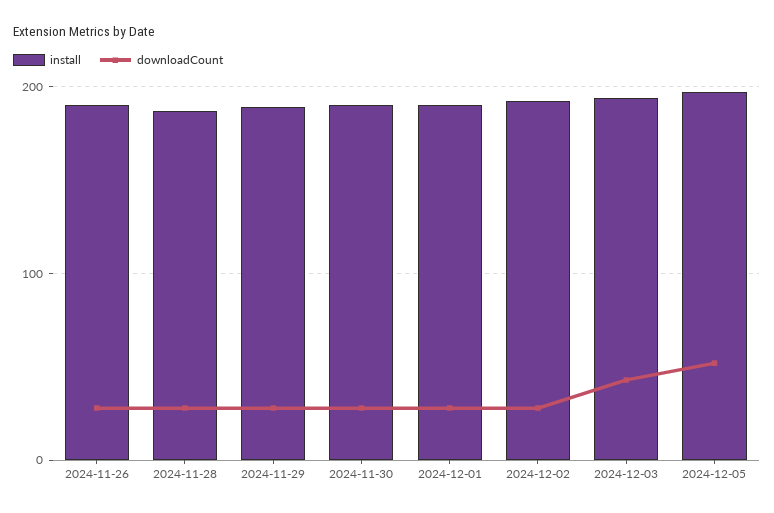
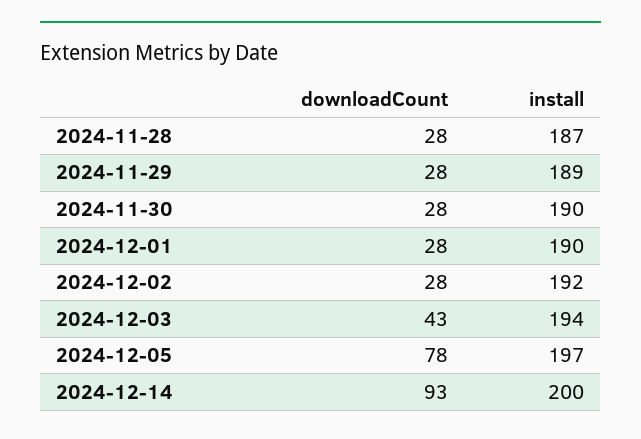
install, 2024-11-26: 190 -> none
downloadCount, 2024-11-26: 30 -> none
downloadCount, 2024-12-05: 50 -> 78
downloadCount, 2024-12-14: none -> 93
install, 2024-12-14: none -> 200

